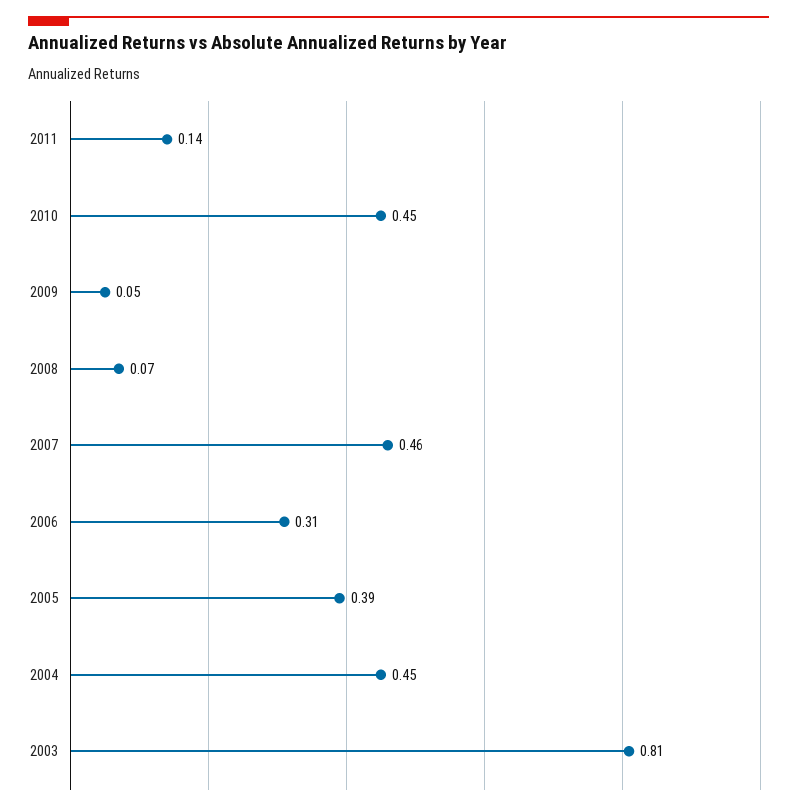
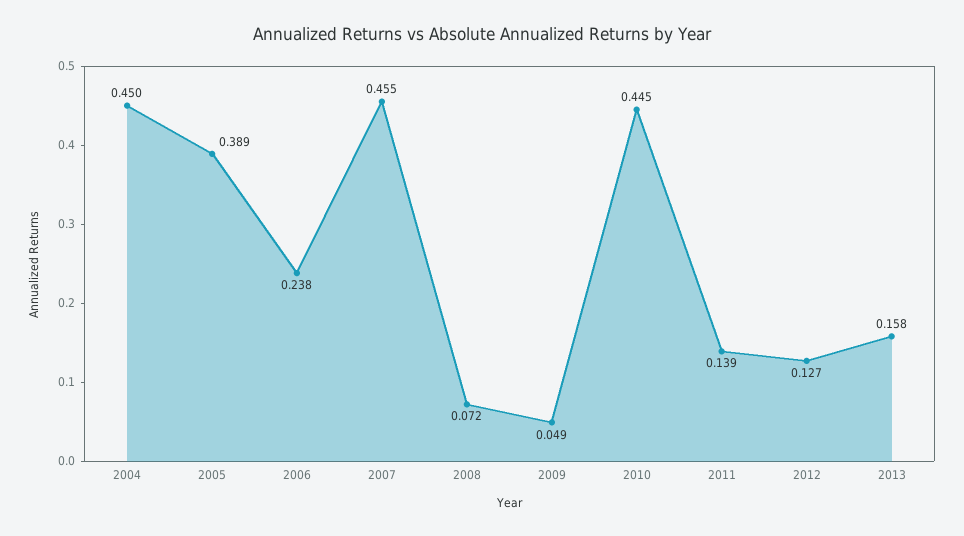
2006: 0.31 -> 0.238
2003: 0.81 -> none
2012: none -> 0.127
2013: none -> 0.158

